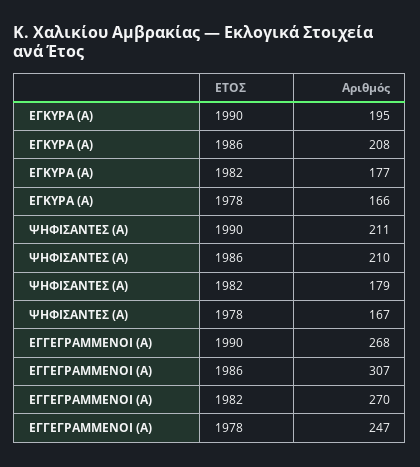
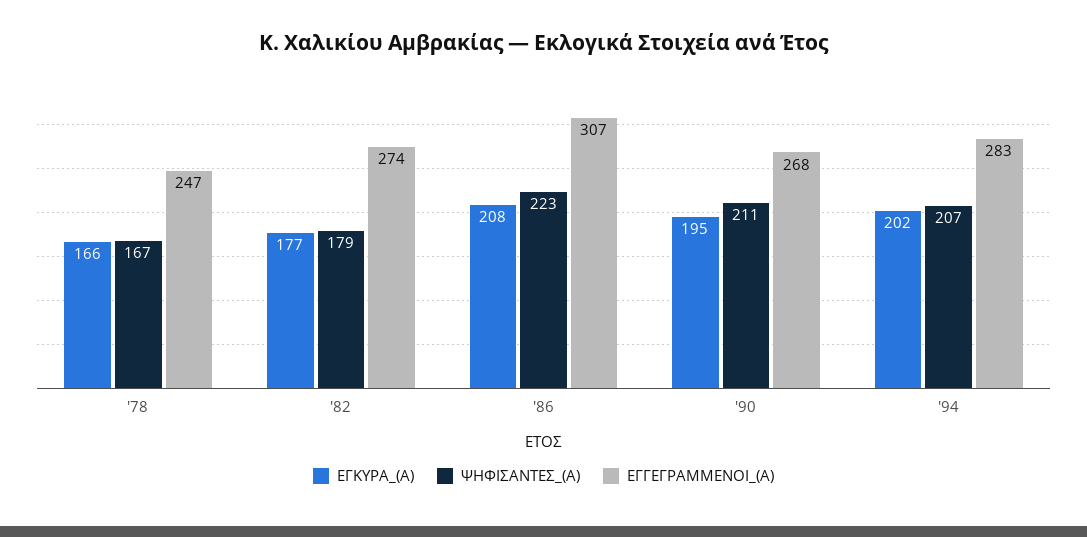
ΨΗΦΙΣΑΝΤΕΣ (Α), 1986: 210 -> 223
ΕΓΓΕΓΡΑΜΜΕΝΟΙ (Α), 1982: 270 -> 274
ΕΓΚΥΡΑ (Α), '94: none -> 202
ΨΗΦΙΣΑΝΤΕΣ (Α), '94: none -> 207
ΕΓΓΕΓΡΑΜΜΕΝΟΙ (Α), '94: none -> 283

